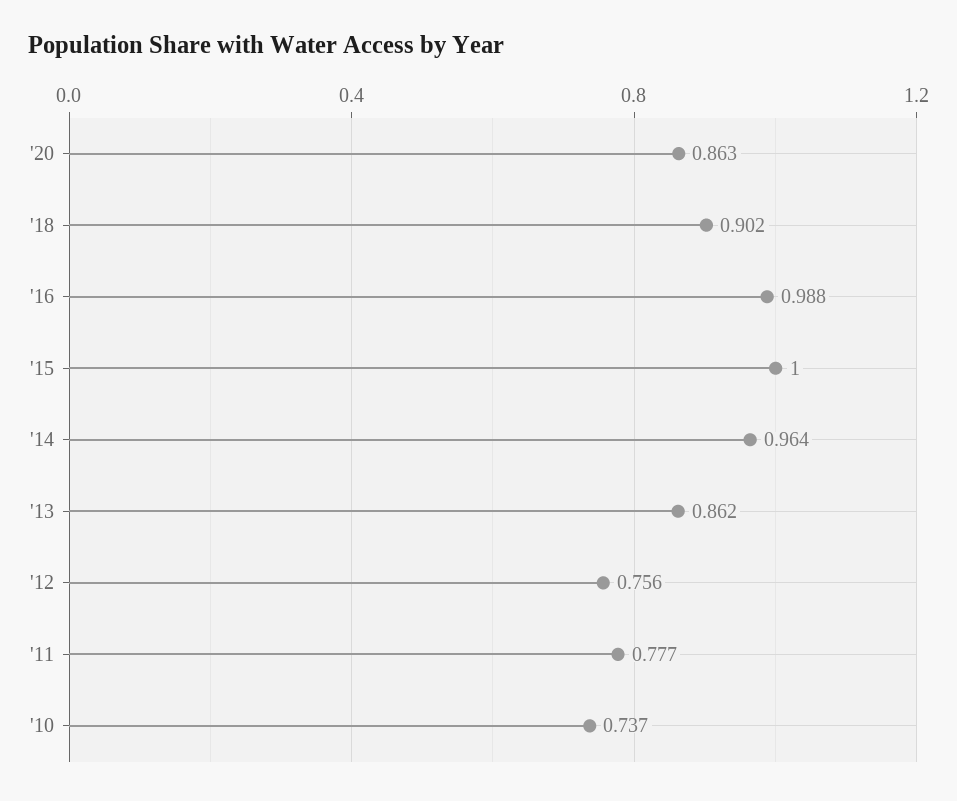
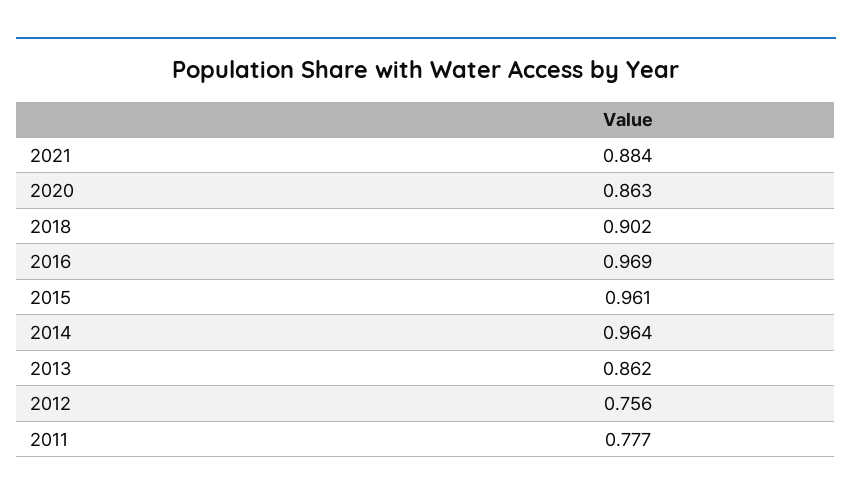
'16: 0.988 -> 0.969
'15: 1 -> 0.961
'10: 0.737 -> none
2021: none -> 0.884

